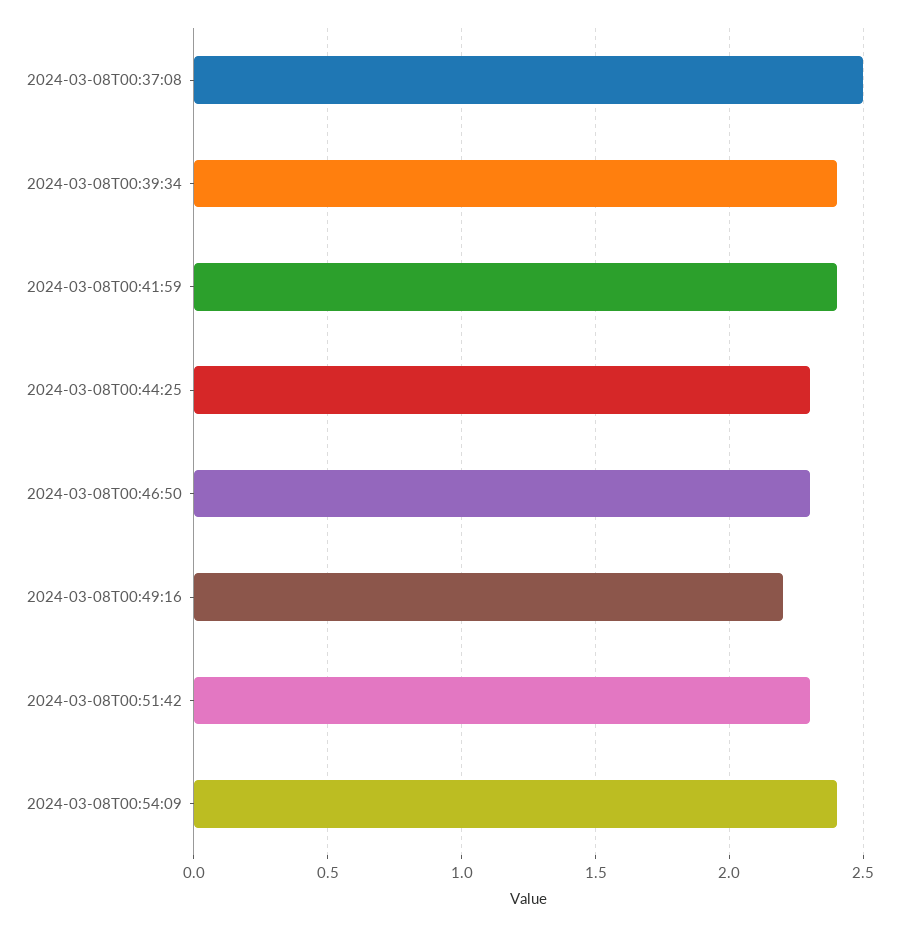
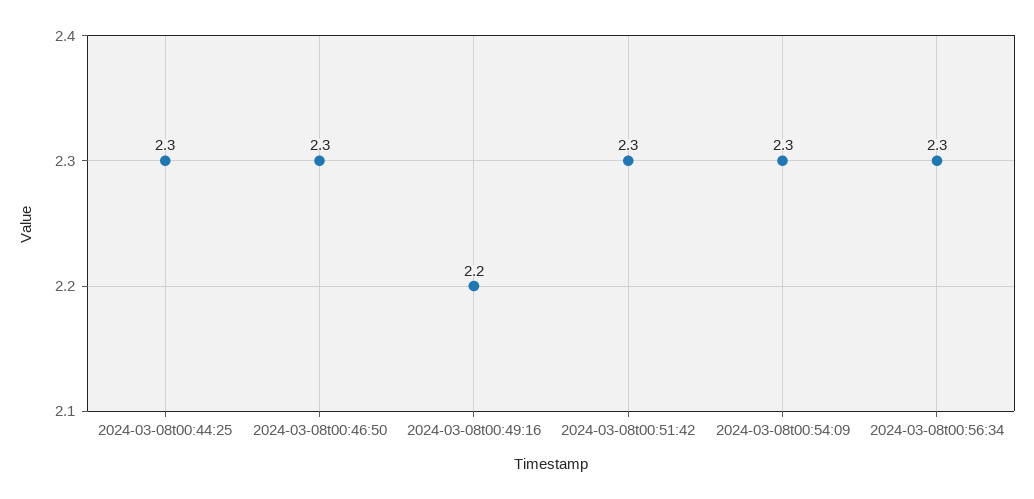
2024-03-08T00:37:08: 2.5 -> none
2024-03-08T00:39:34: 2.4 -> none
2024-03-08T00:41:59: 2.4 -> none
2024-03-08T00:54:09: 2.4 -> 2.3
2024-03-08t00:56:34: none -> 2.3

